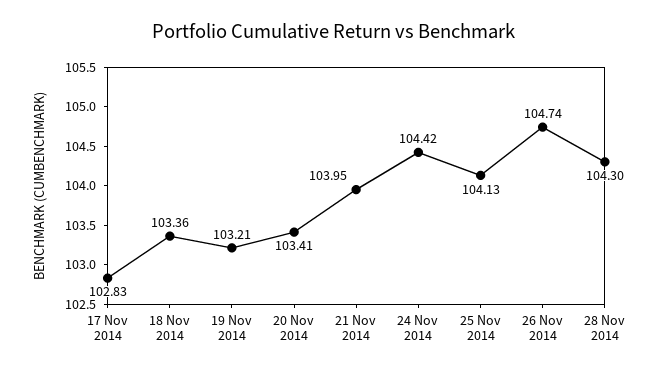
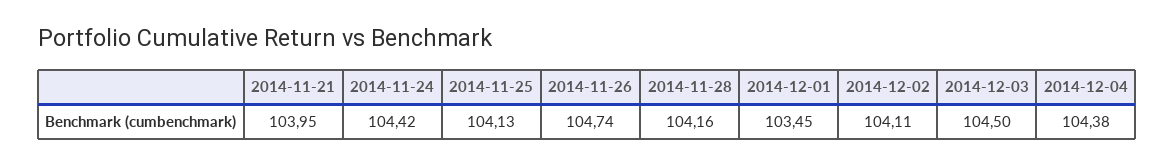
17 Nov 2014: 102.83 -> none
18 Nov 2014: 103.36 -> none
19 Nov 2014: 103.21 -> none
20 Nov 2014: 103.41 -> none
28 Nov 2014: 104.3 -> 104.16
2014-12-01: none -> 103.45
2014-12-02: none -> 104.11
2014-12-03: none -> 104.5
2014-12-04: none -> 104.38

